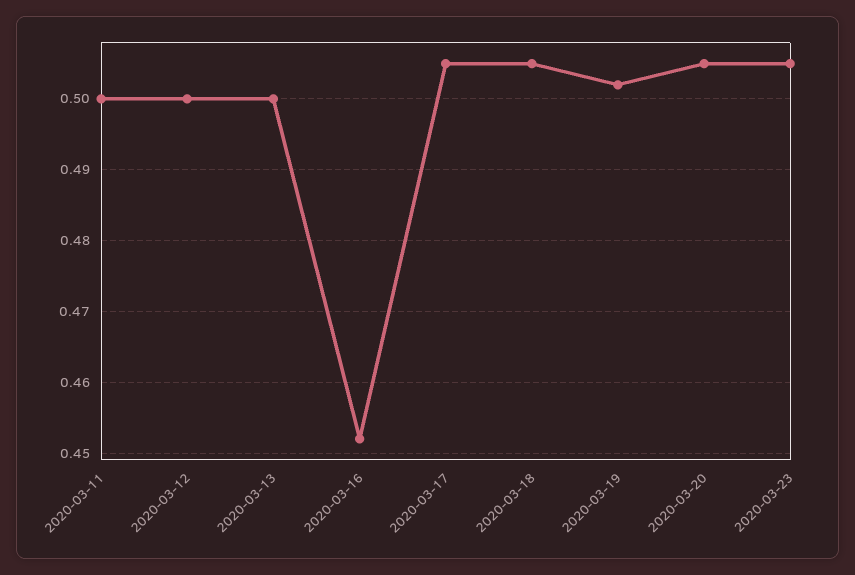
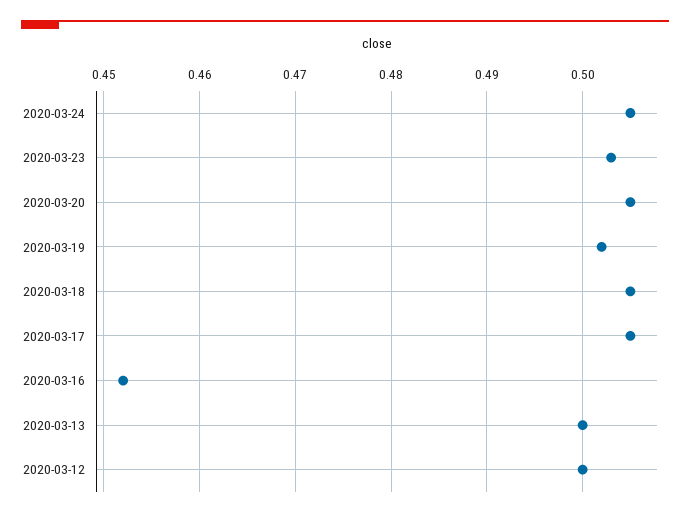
2020-03-11: 0.5 -> none
2020-03-23: 0.505 -> 0.503
2020-03-24: none -> 0.505

